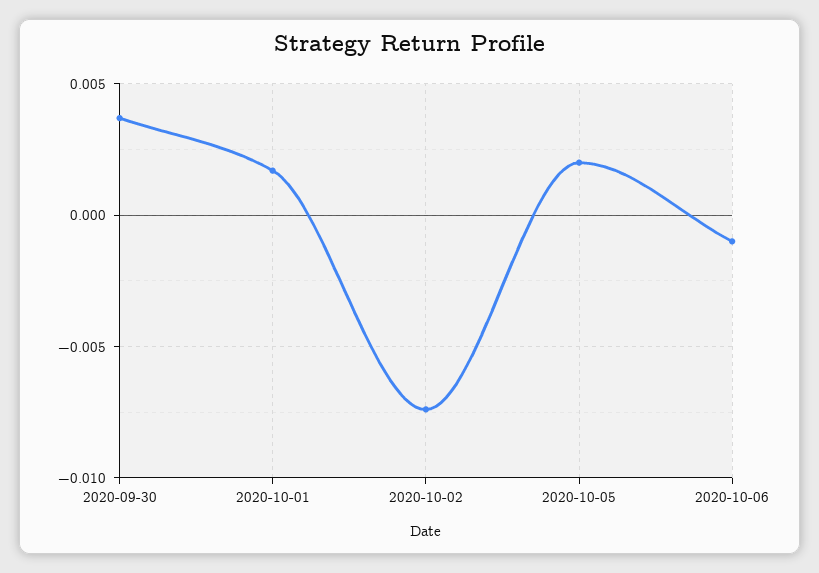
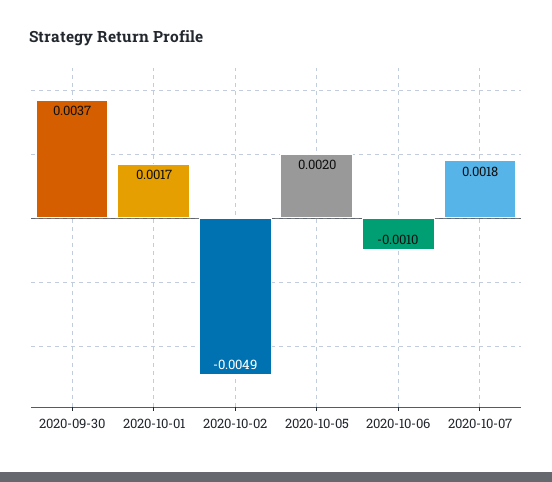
2020-10-02: -0.0075 -> -0.0049
2020-10-07: none -> 0.0018

